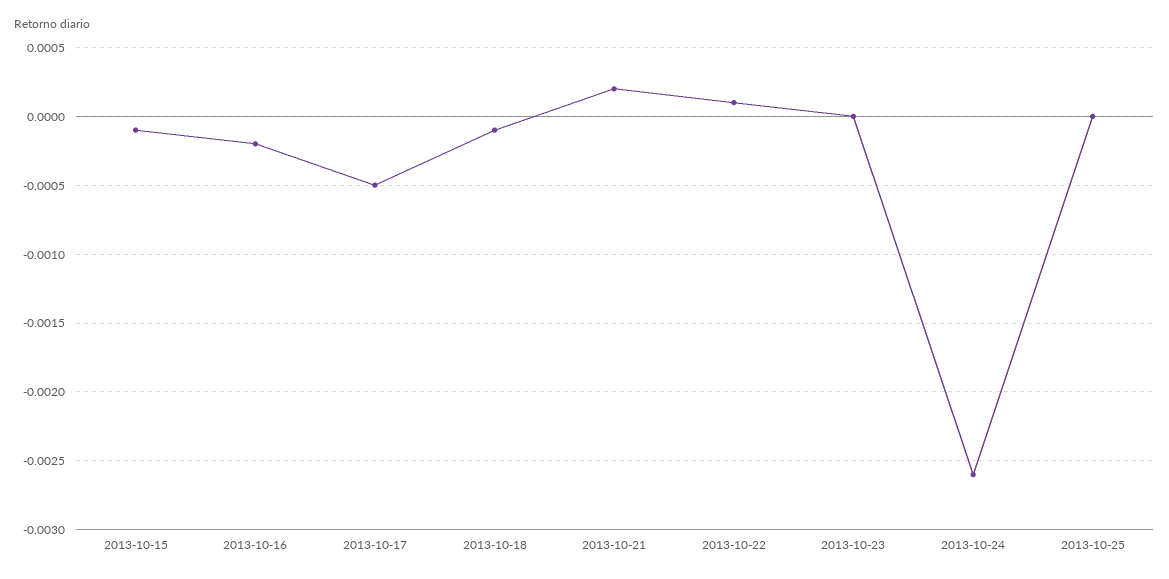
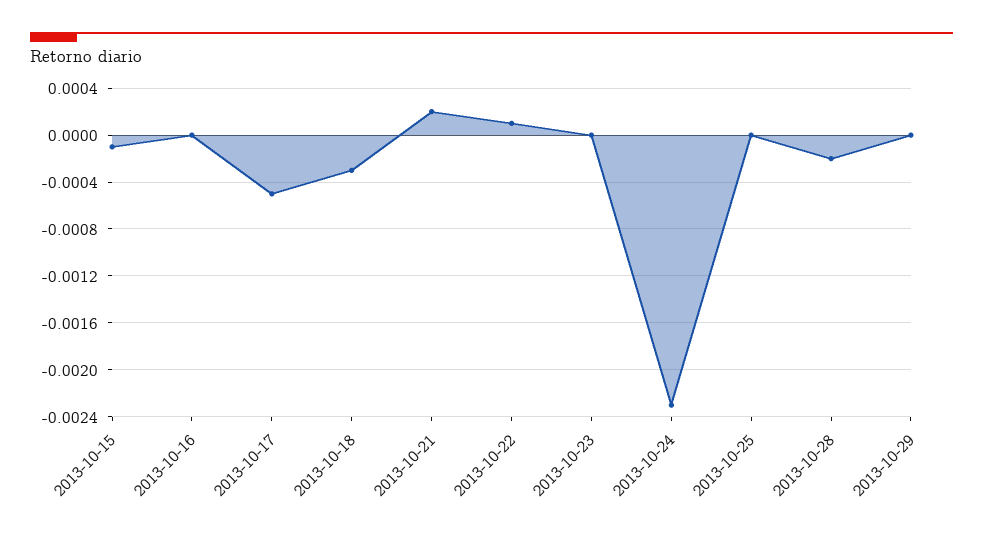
2013-10-16: -0.0002 -> 0
2013-10-18: -0.0001 -> -0.0003
2013-10-24: -0.0026 -> -0.0023
2013-10-28: none -> -0.0002
2013-10-29: none -> 0

